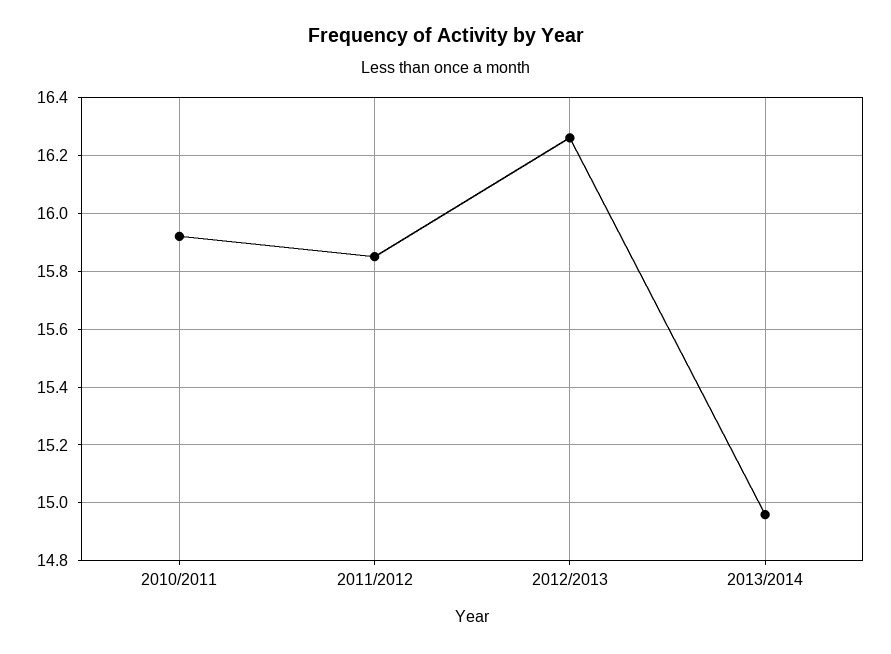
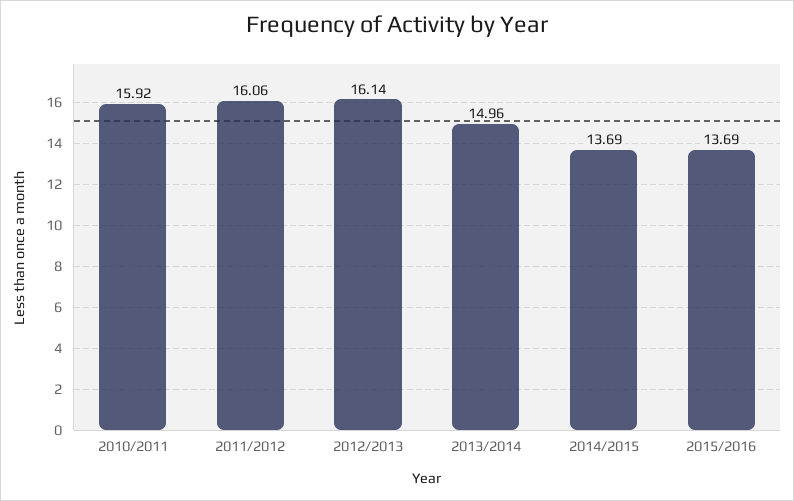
2011/2012: 15.85 -> 16.06
2012/2013: 16.25 -> 16.14
2014/2015: none -> 13.69
2015/2016: none -> 13.69

